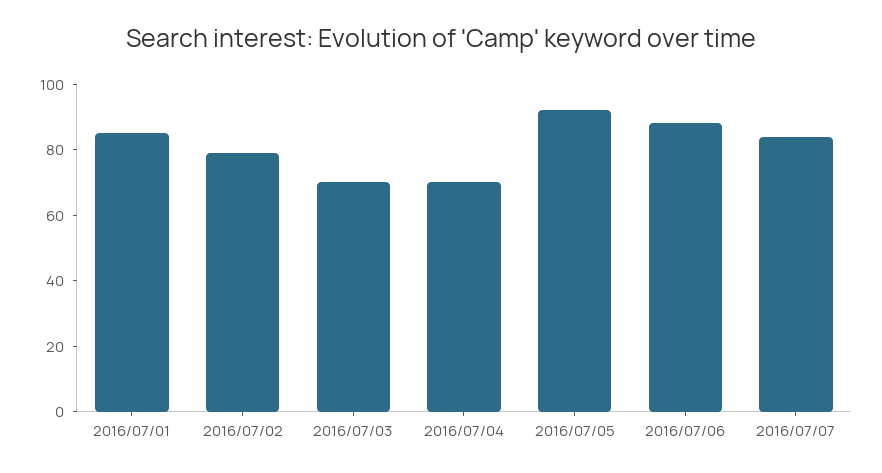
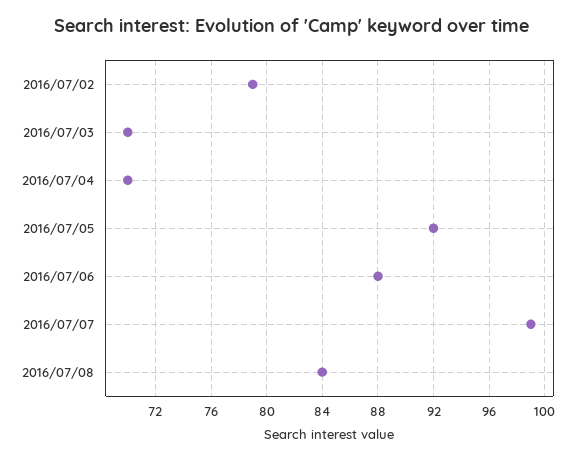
2016/07/01: 85 -> none
2016/07/07: 85 -> 99
2016/07/08: none -> 84

